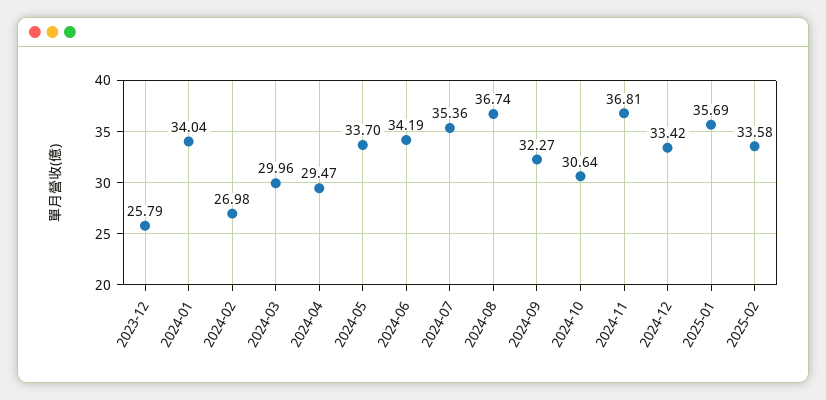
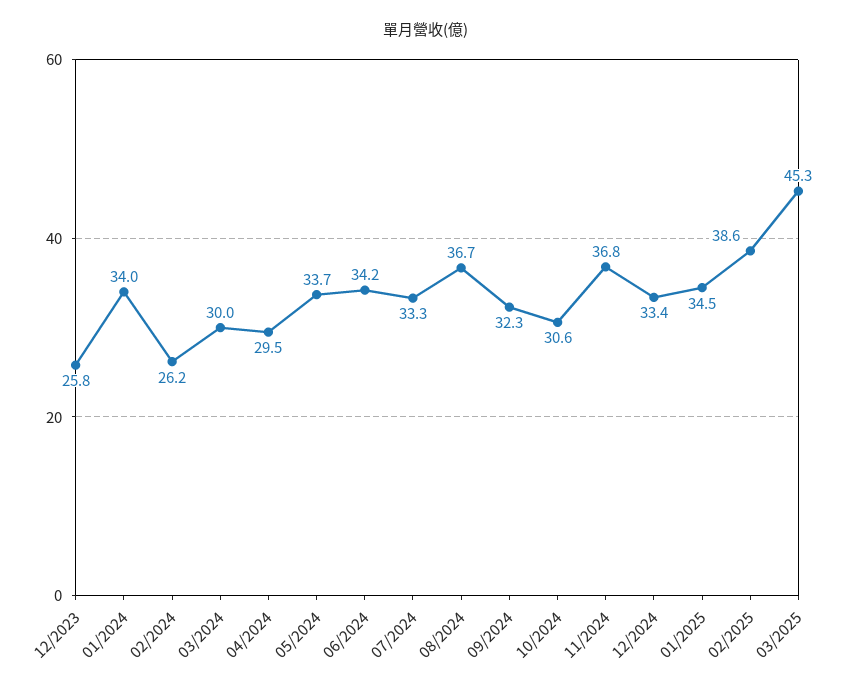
2024-02: 26.98 -> 26.2
2024-07: 35.36 -> 33.3
2025-01: 35.69 -> 34.5
2025-02: 33.58 -> 38.6
03/2025: none -> 45.3

